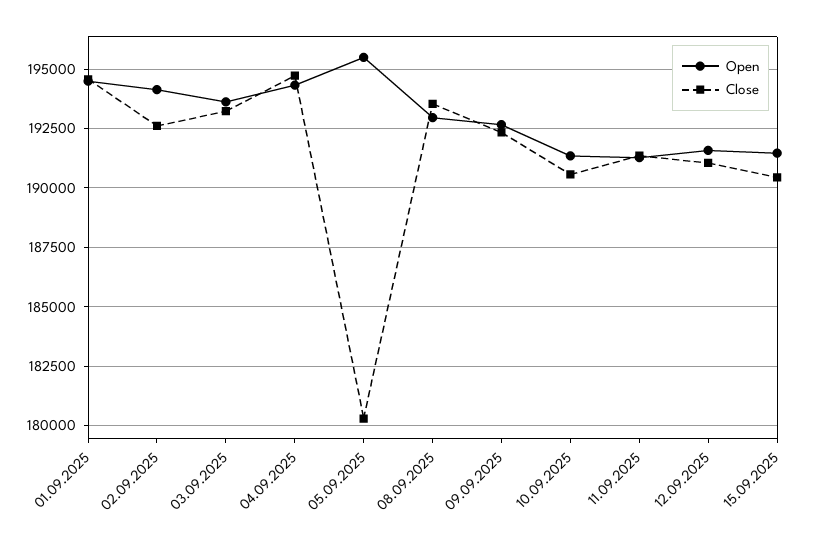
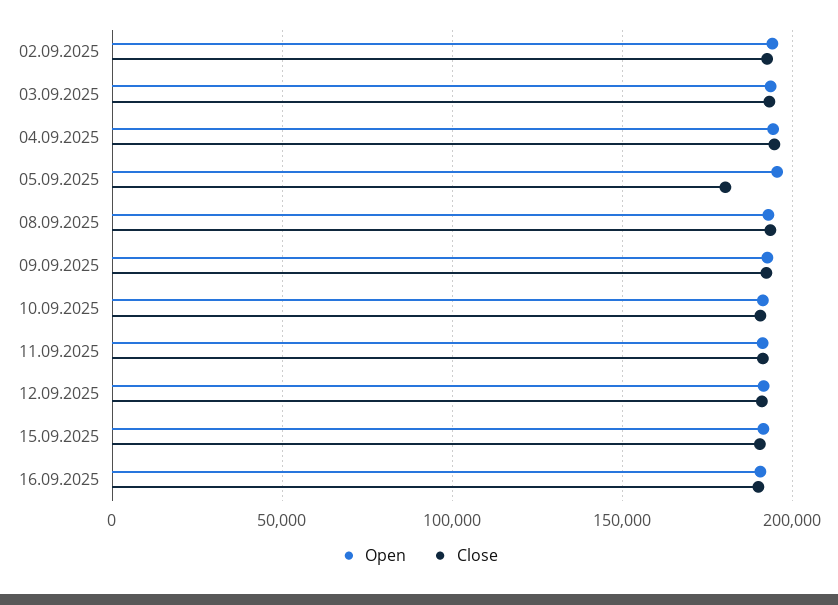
Open, 01.09.2025: 194500 -> none
Close, 01.09.2025: 194500 -> none
Open, 16.09.2025: none -> 190000
Close, 16.09.2025: none -> 190000

